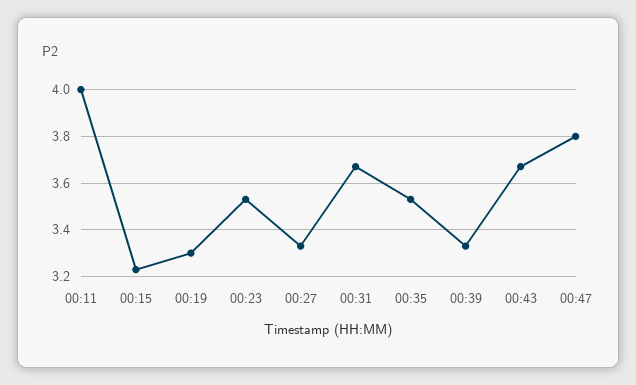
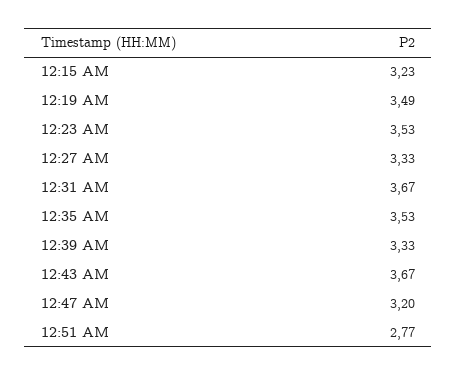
00:11: 4 -> none
00:19: 3.3 -> 3.49
00:47: 3.8 -> 3.2
12:51 AM: none -> 2.77

